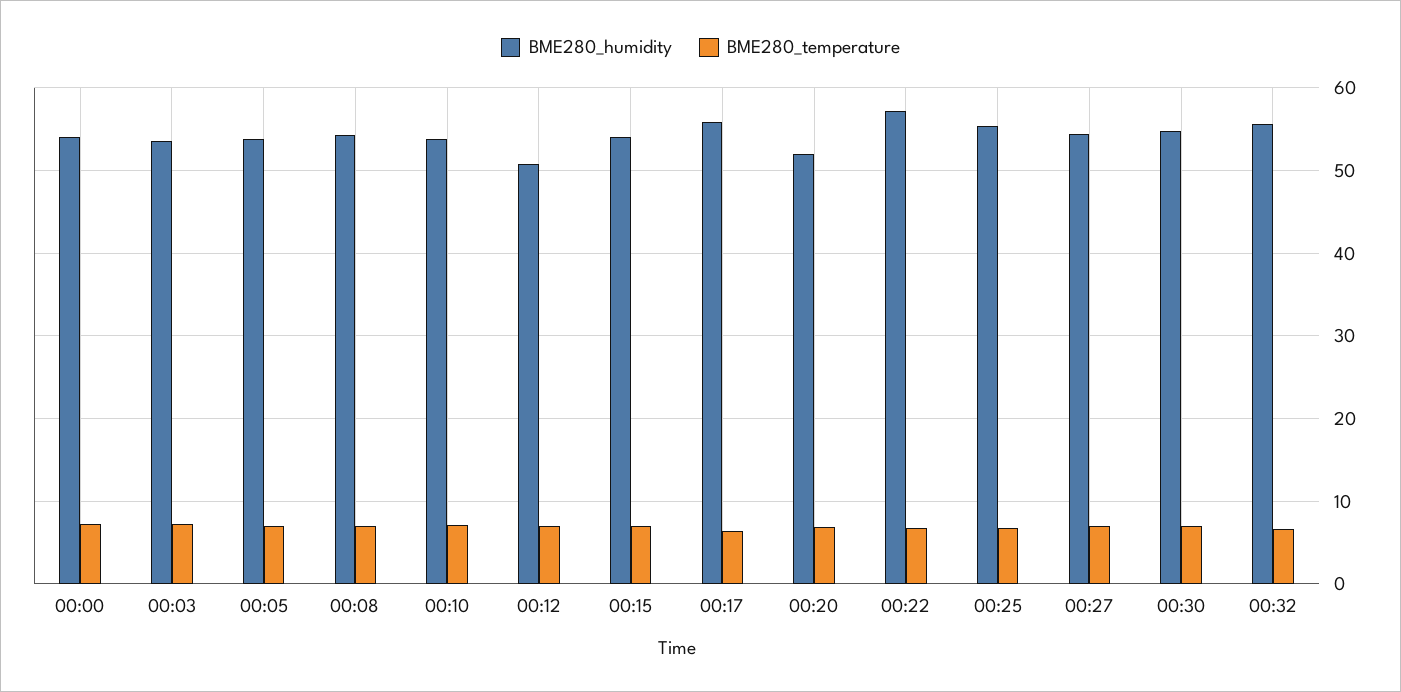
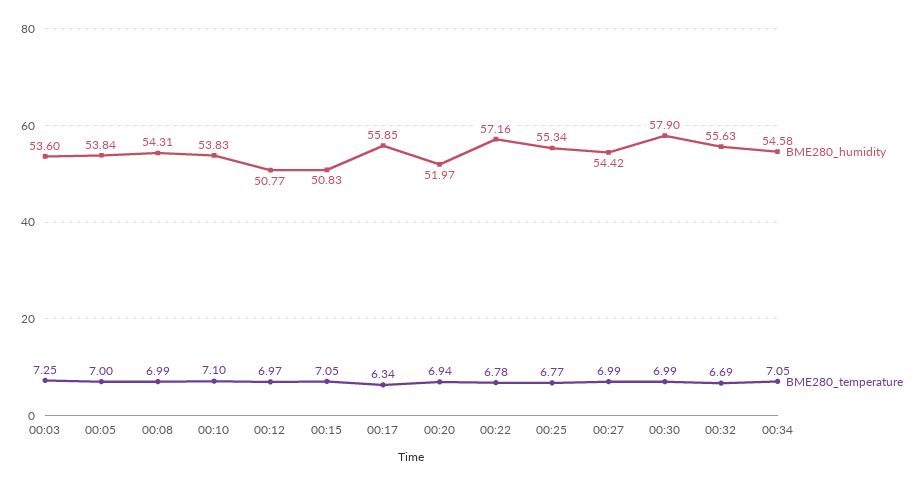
BME280_humidity, 00:00: 54 -> none
BME280_temperature, 00:00: 7 -> none
BME280_humidity, 00:15: 54 -> 50.83
BME280_humidity, 00:30: 55 -> 57.9
BME280_humidity, 00:34: none -> 54.58
BME280_temperature, 00:34: none -> 7.05

